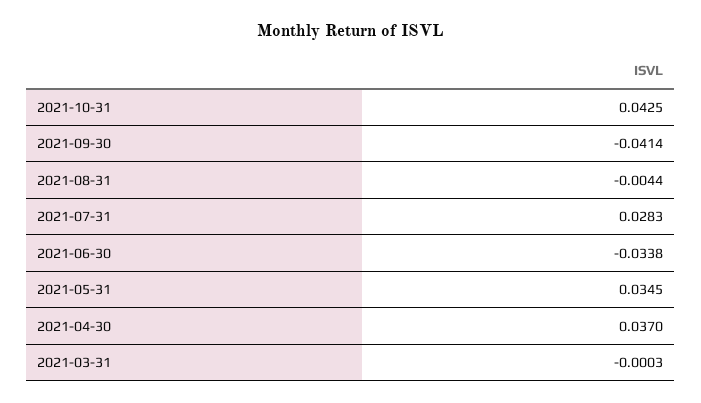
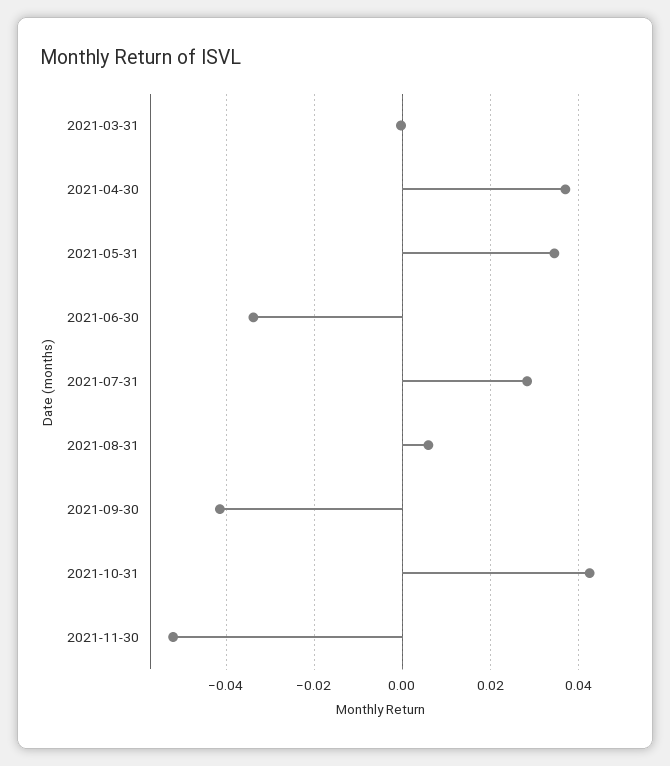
2021-08-31: -0.0044 -> 0.006
2021-11-30: none -> -0.052

